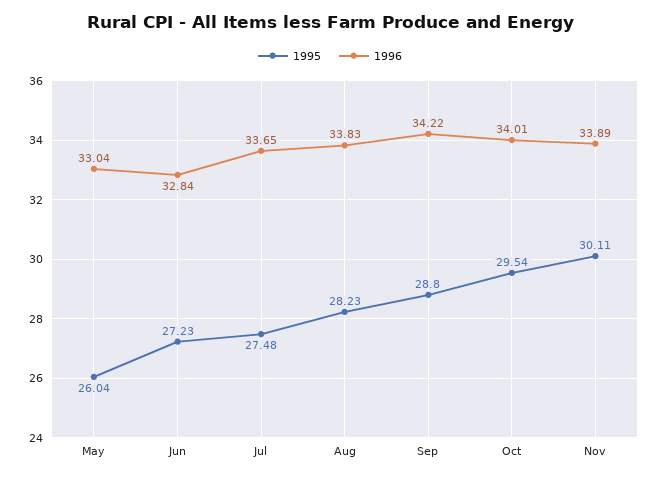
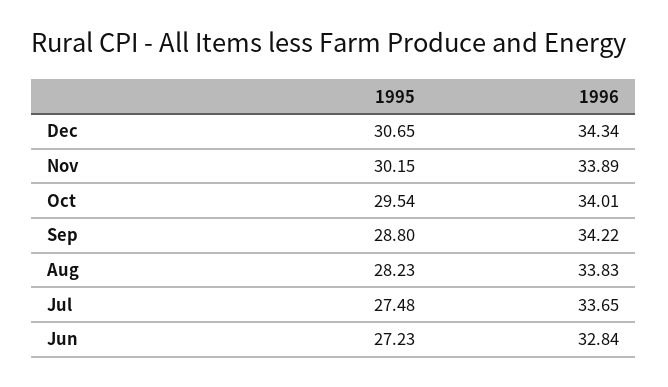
1995, May: 26.04 -> none
1996, May: 33.04 -> none
1995, Nov: 30.11 -> 30.15
1995, Dec: none -> 30.65
1996, Dec: none -> 34.34

